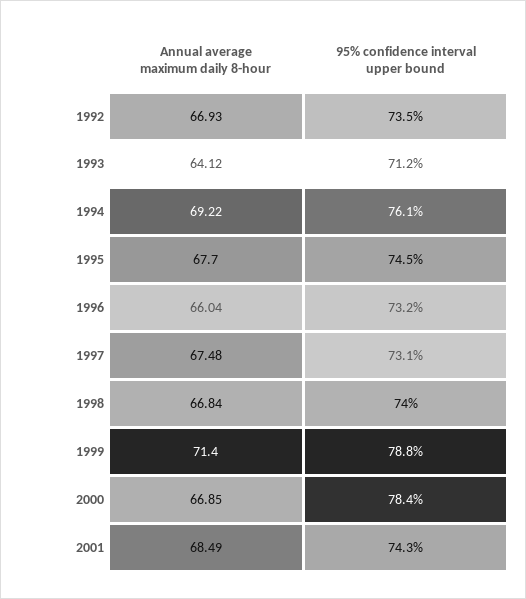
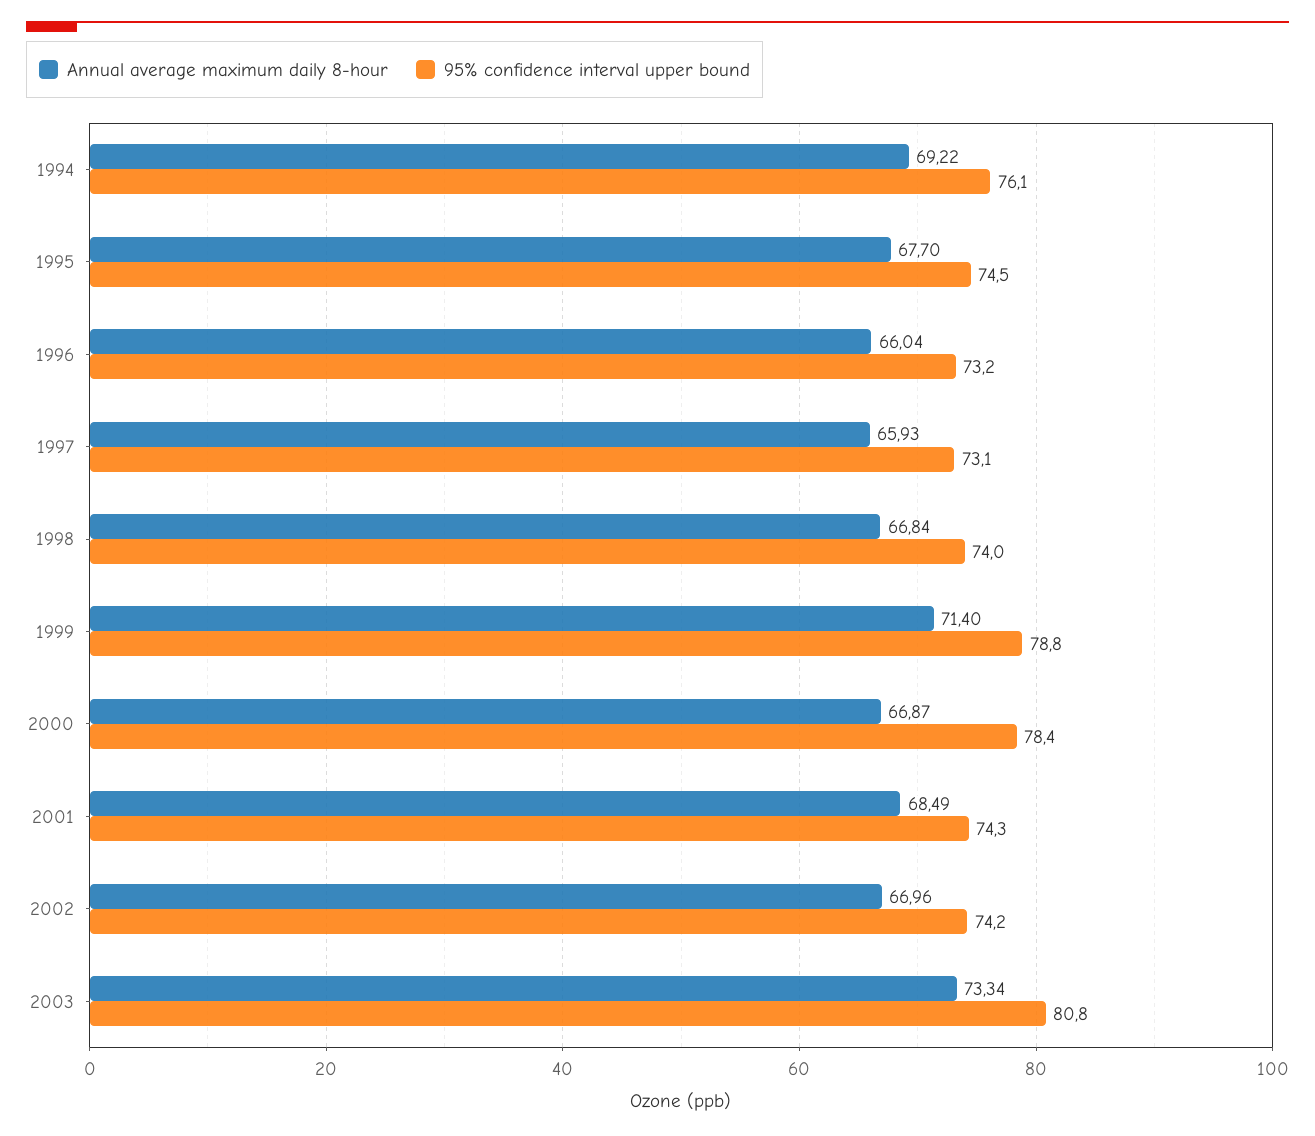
Annual average maximum daily 8-hour, 1992: 66.93 -> none
95% confidence interval upper bound, 1992: 73.5 -> none
Annual average maximum daily 8-hour, 1993: 64.12 -> none
95% confidence interval upper bound, 1993: 71.2 -> none
Annual average maximum daily 8-hour, 1997: 67.48 -> 65.93
Annual average maximum daily 8-hour, 2000: 66.85 -> 66.87
Annual average maximum daily 8-hour, 2002: none -> 66.96
95% confidence interval upper bound, 2002: none -> 74.2
Annual average maximum daily 8-hour, 2003: none -> 73.34
95% confidence interval upper bound, 2003: none -> 80.8

